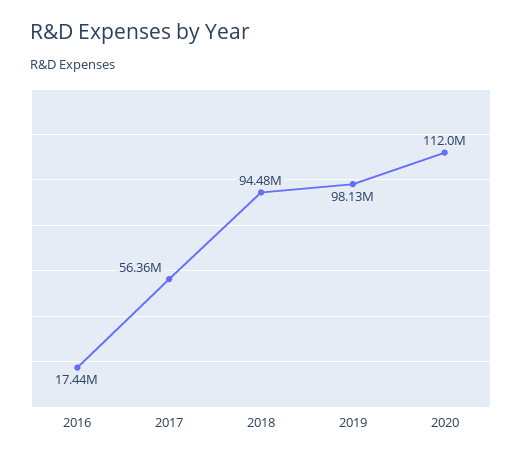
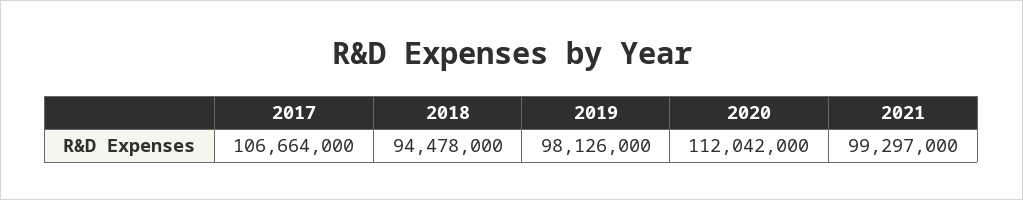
2016: 17440000 -> none
2017: 56360000 -> 106664000
2021: none -> 99297000

